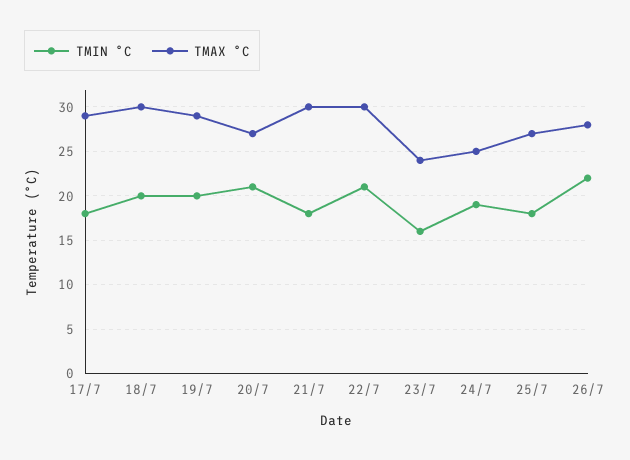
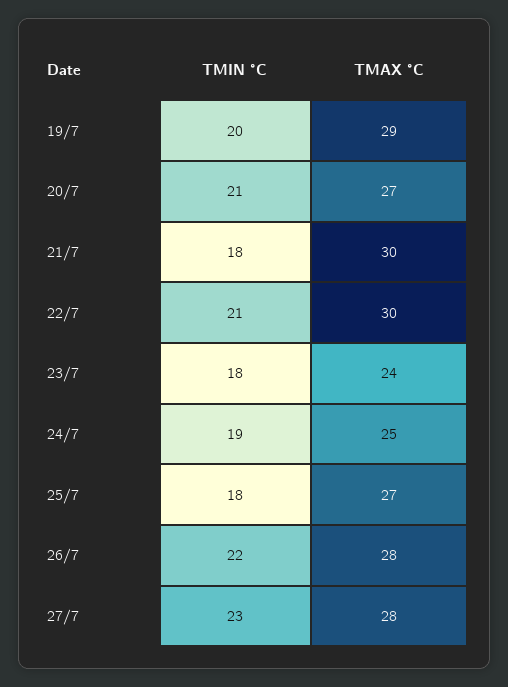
TMIN °C, 17/7: 18 -> none
TMAX °C, 17/7: 29 -> none
TMIN °C, 18/7: 20 -> none
TMAX °C, 18/7: 30 -> none
TMIN °C, 23/7: 16 -> 18
TMIN °C, 27/7: none -> 23
TMAX °C, 27/7: none -> 28

